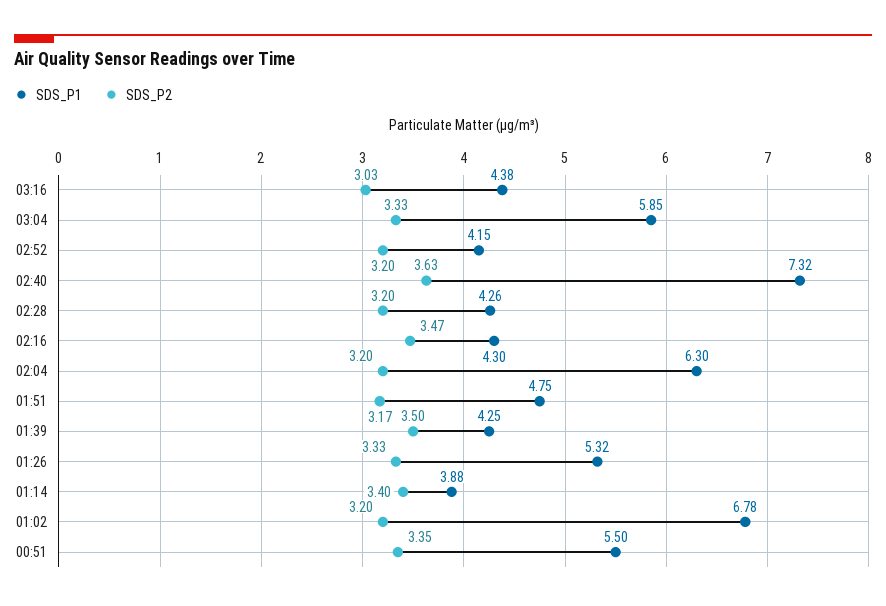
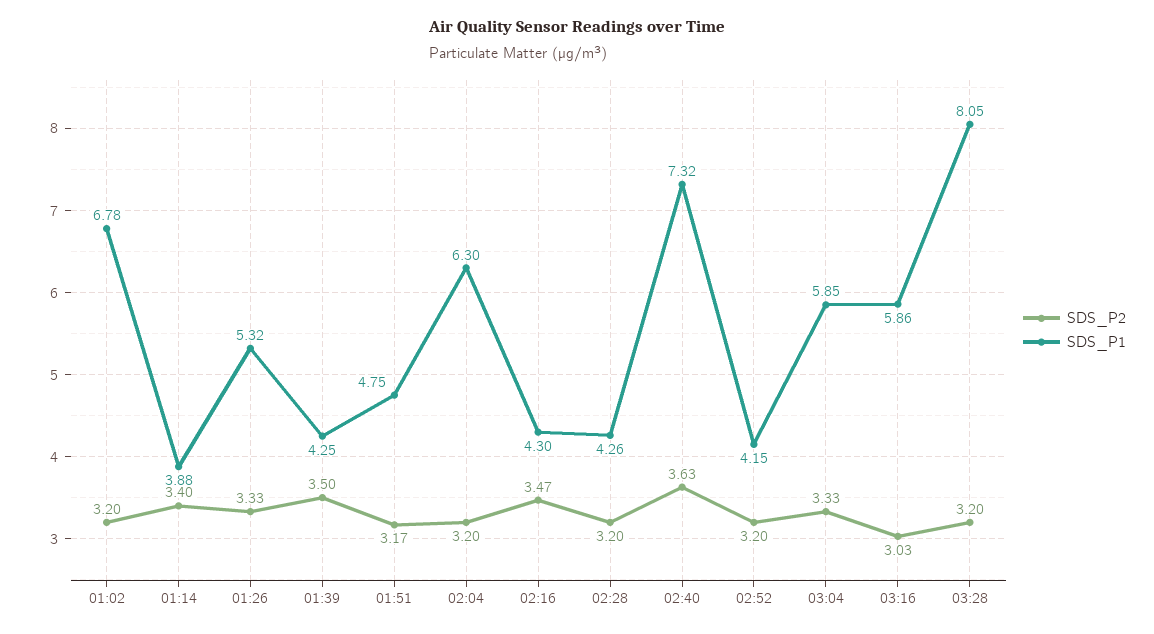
SDS_P1, 03:16: 4.38 -> 5.86
SDS_P1, 00:51: 5.5 -> none
SDS_P2, 00:51: 3.35 -> none
SDS_P2, 03:28: none -> 3.2
SDS_P1, 03:28: none -> 8.05

